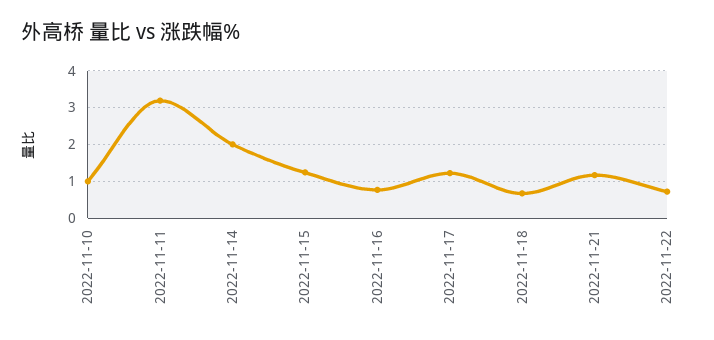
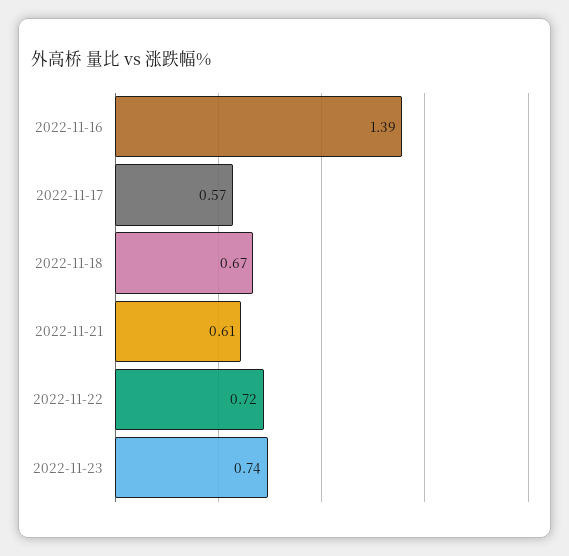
2022-11-10: 1 -> none
2022-11-11: 3.2 -> none
2022-11-14: 2 -> none
2022-11-15: 1.2 -> none
2022-11-16: 0.8 -> 1.39
2022-11-17: 1.2 -> 0.57
2022-11-21: 1.2 -> 0.61
2022-11-23: none -> 0.74

